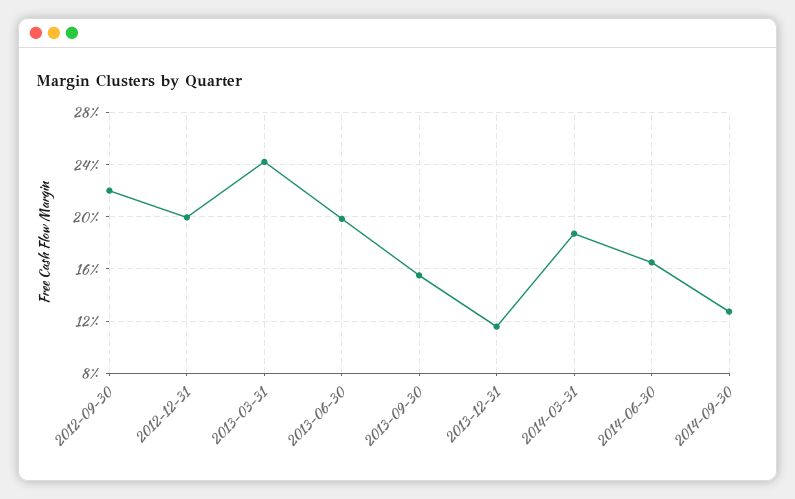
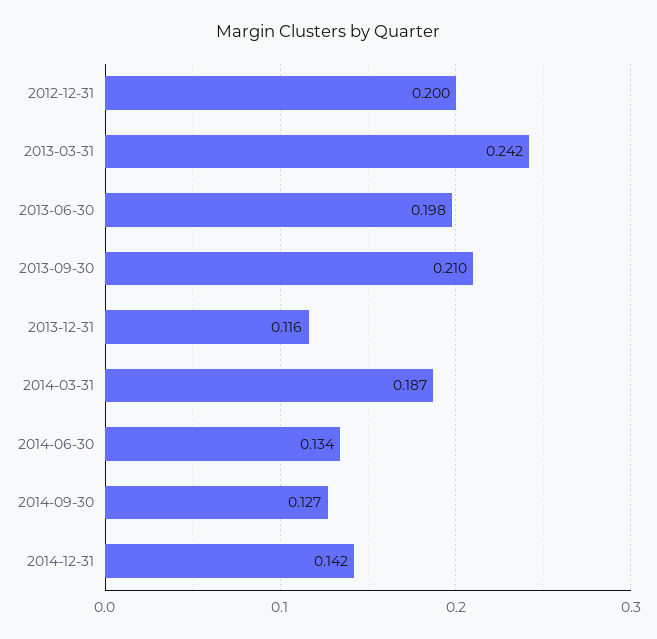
2012-09-30: 0.22 -> none
2013-09-30: 0.155 -> 0.21
2014-06-30: 0.165 -> 0.134
2014-12-31: none -> 0.142

